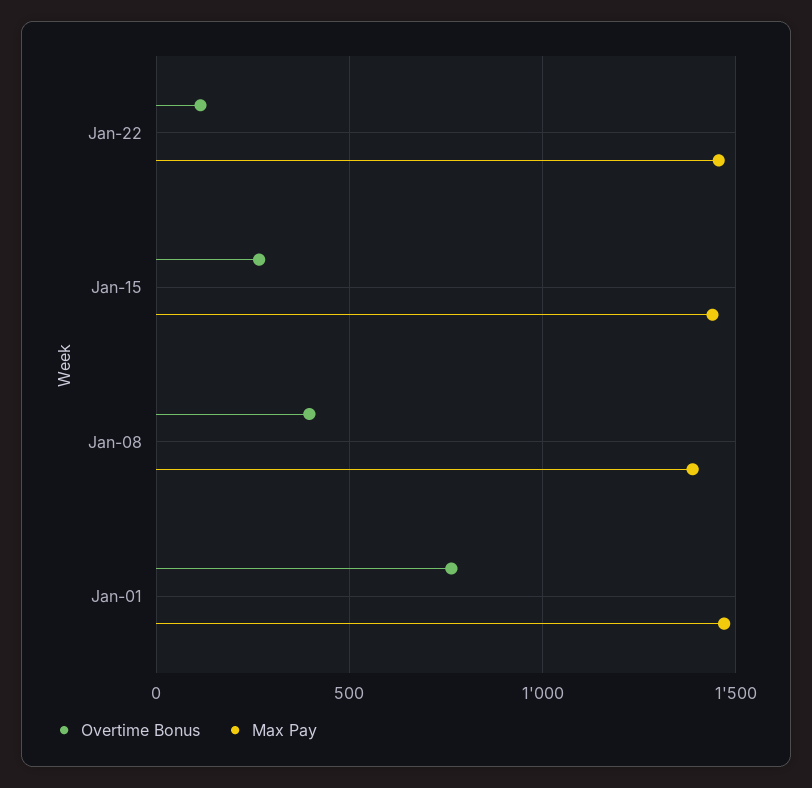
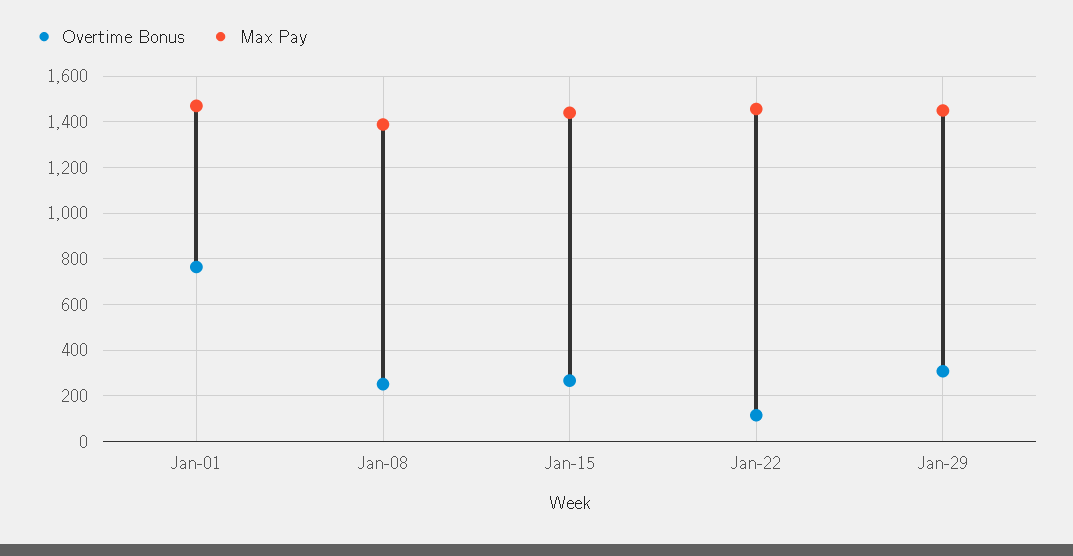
Overtime Bonus, Jan-08: 400 -> 250
Overtime Bonus, Jan-29: none -> 300
Max Pay, Jan-29: none -> 1450

